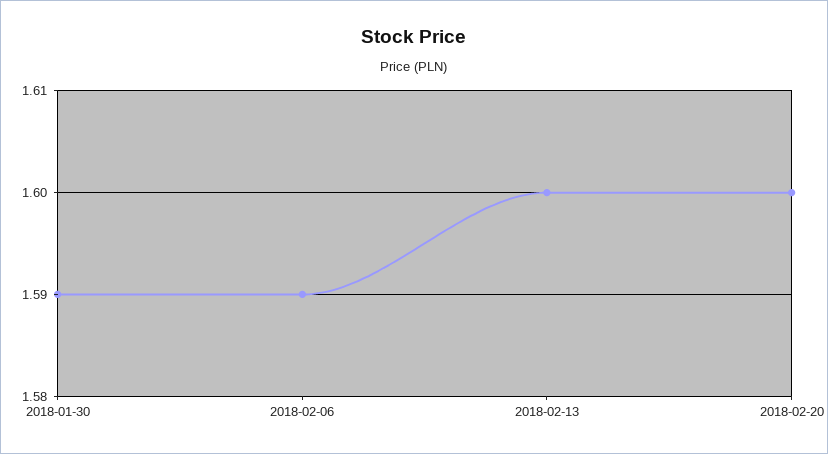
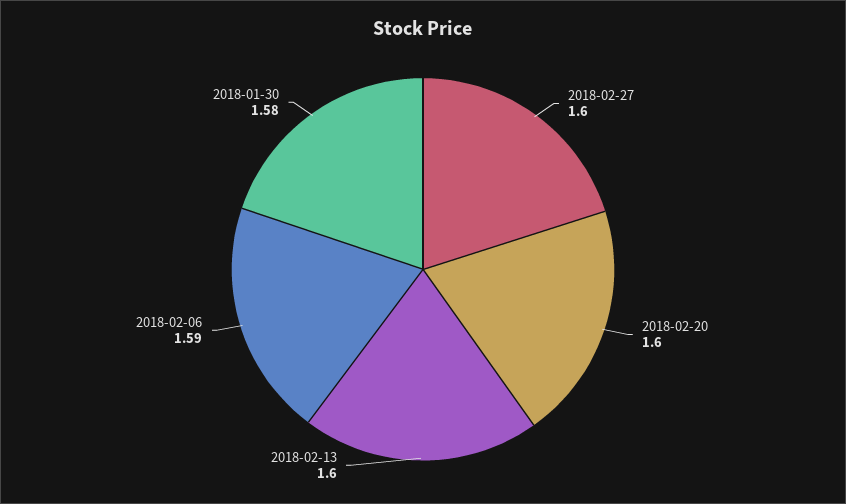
2018-01-30: 1.59 -> 1.58
2018-02-27: none -> 1.6

